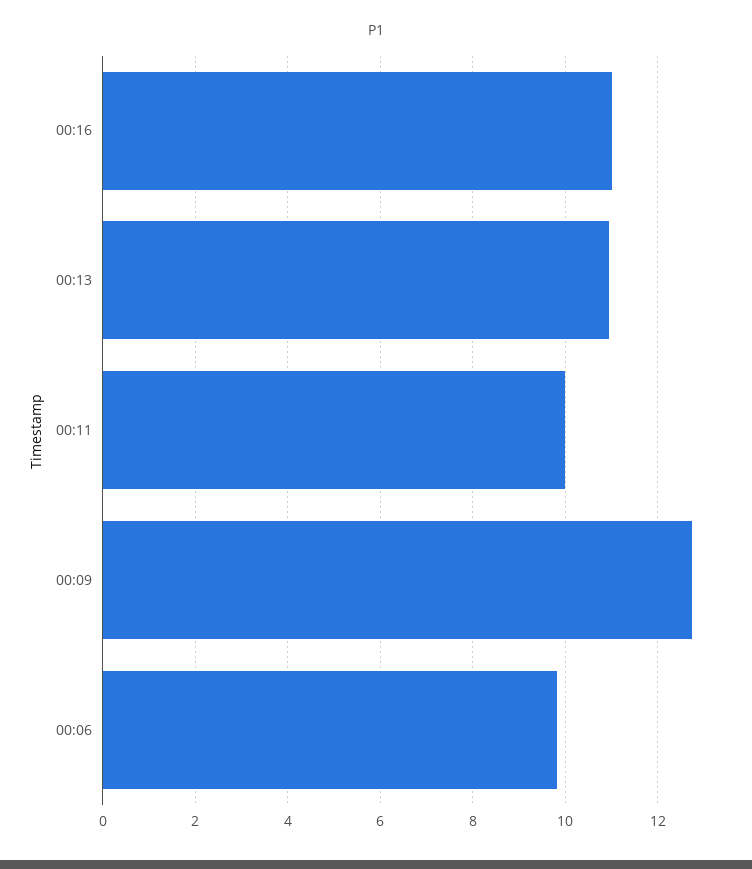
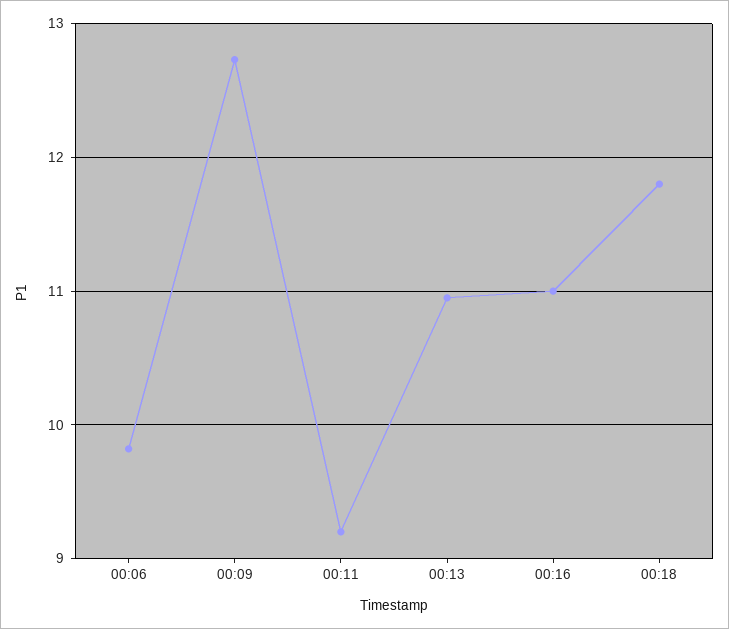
00:11: 10 -> 9.2
00:18: none -> 11.8

